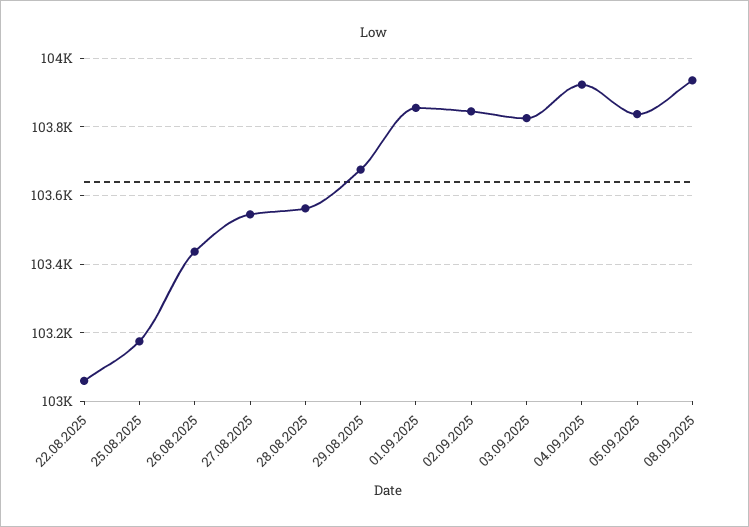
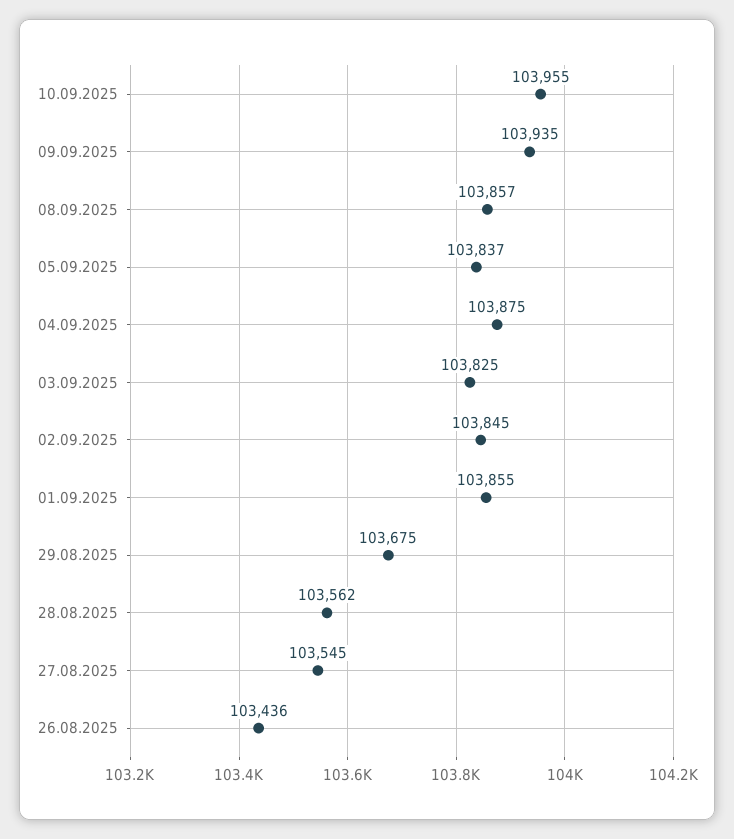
22.08.2025: 103060 -> none
25.08.2025: 103180 -> none
04.09.2025: 103920 -> 103875
08.09.2025: 103940 -> 103857
10.09.2025: none -> 103955
09.09.2025: none -> 103935

